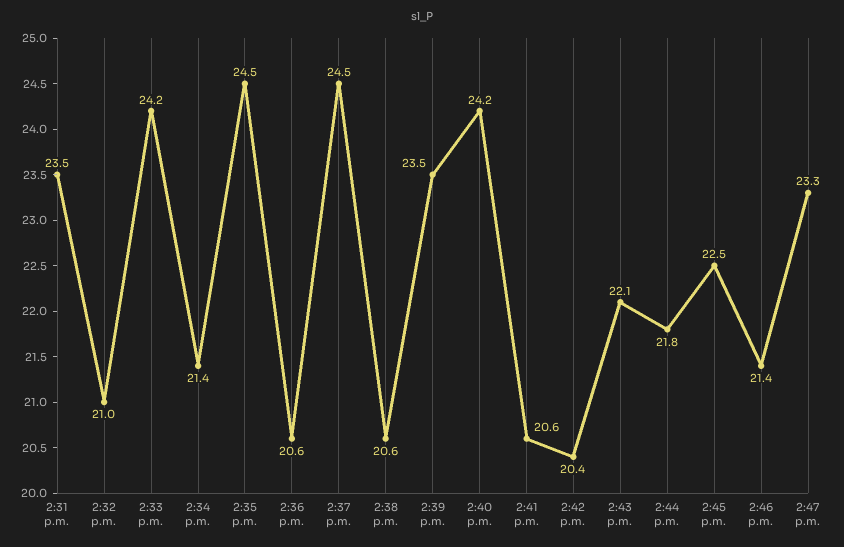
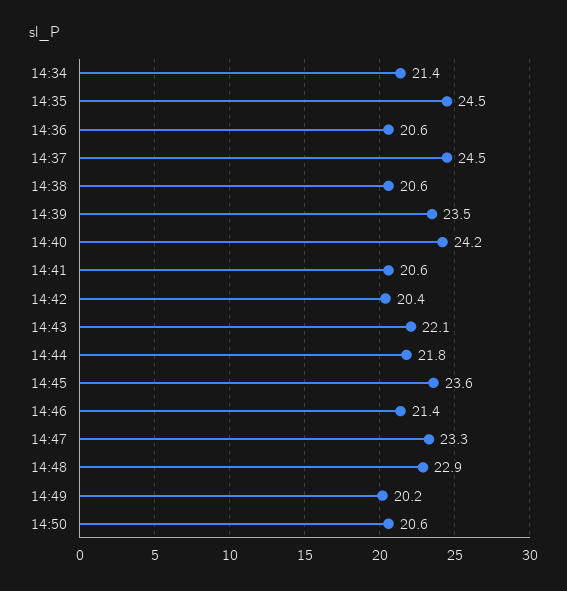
2:31 p.m.: 23.5 -> none
2:32 p.m.: 21 -> none
2:33 p.m.: 24.2 -> none
2:45 p.m.: 22.5 -> 23.6
14:48: none -> 22.9
14:49: none -> 20.2
14:50: none -> 20.6

